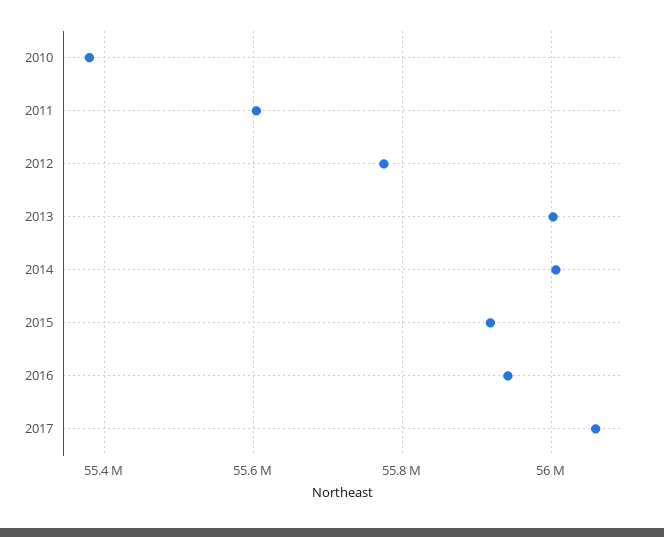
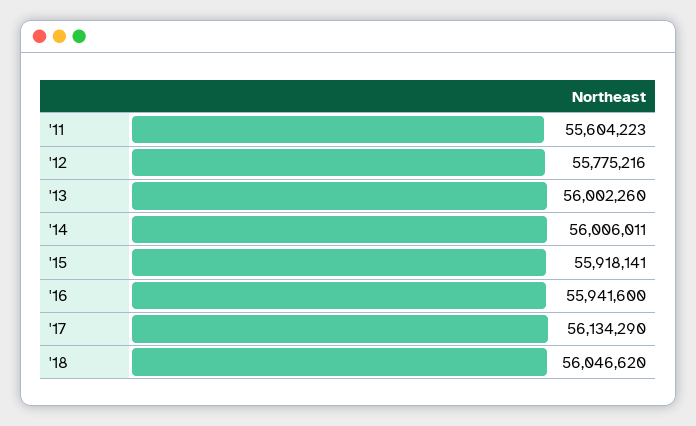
2010: 55380000 -> none
2017: 56060000 -> 56134290
'18: none -> 56046620

